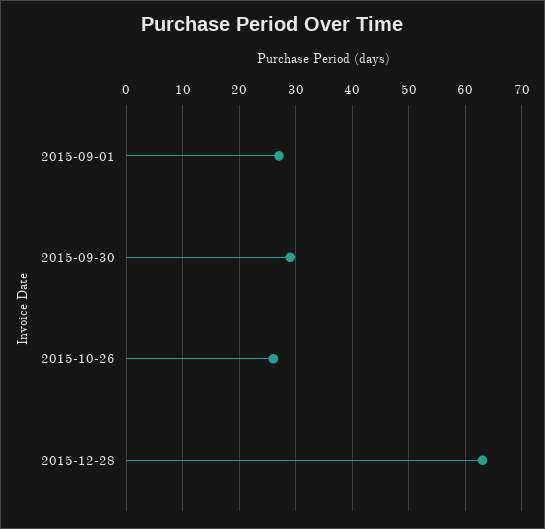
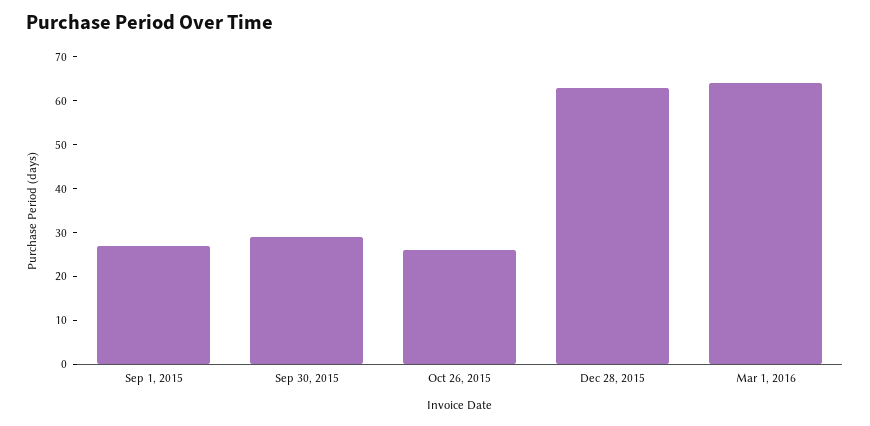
Mar 1, 2016: none -> 65

